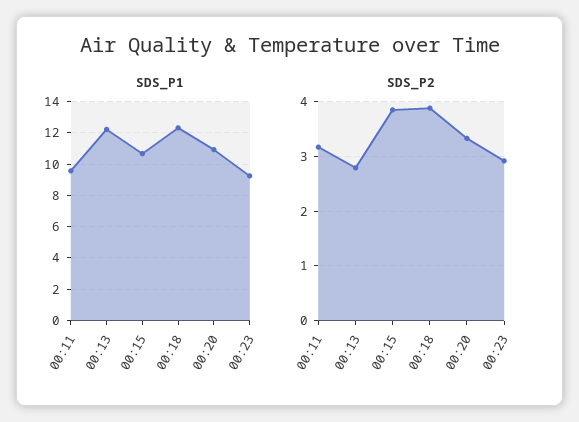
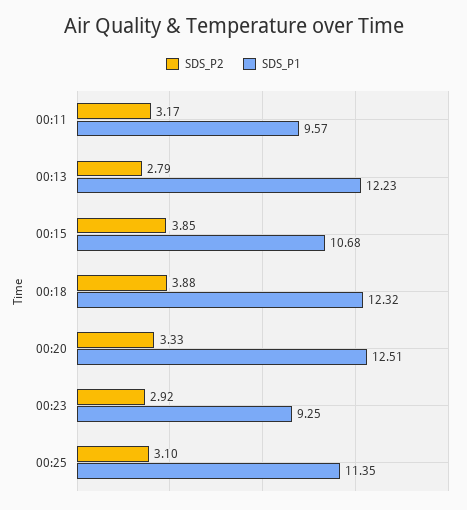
SDS_P1, 00:20: 11 -> 12.51
SDS_P2, 00:25: none -> 3.1
SDS_P1, 00:25: none -> 11.35

